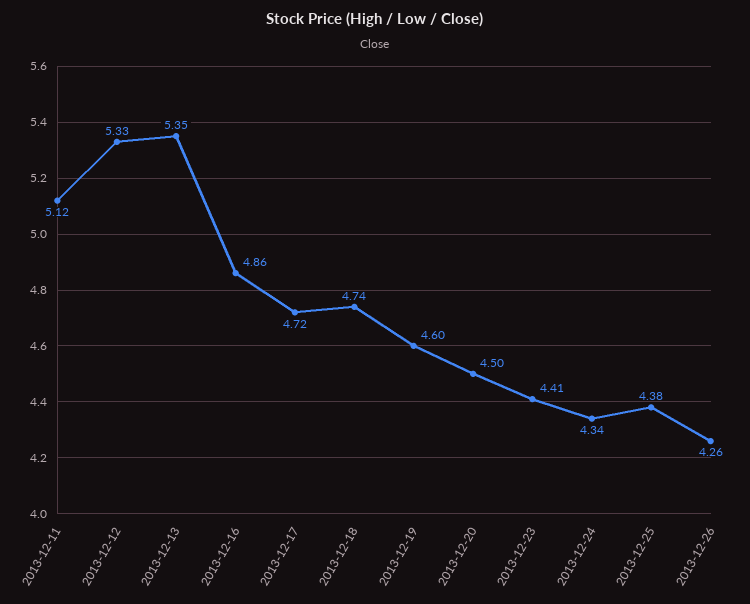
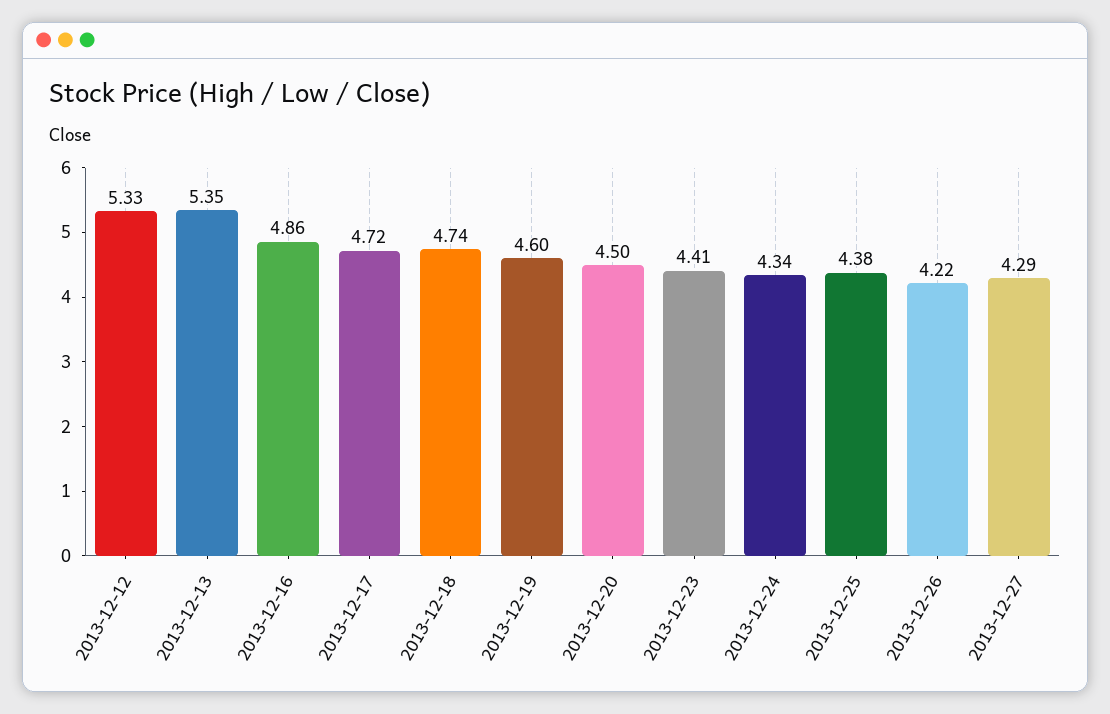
2013-12-11: 5.12 -> none
2013-12-26: 4.26 -> 4.22
2013-12-27: none -> 4.29

